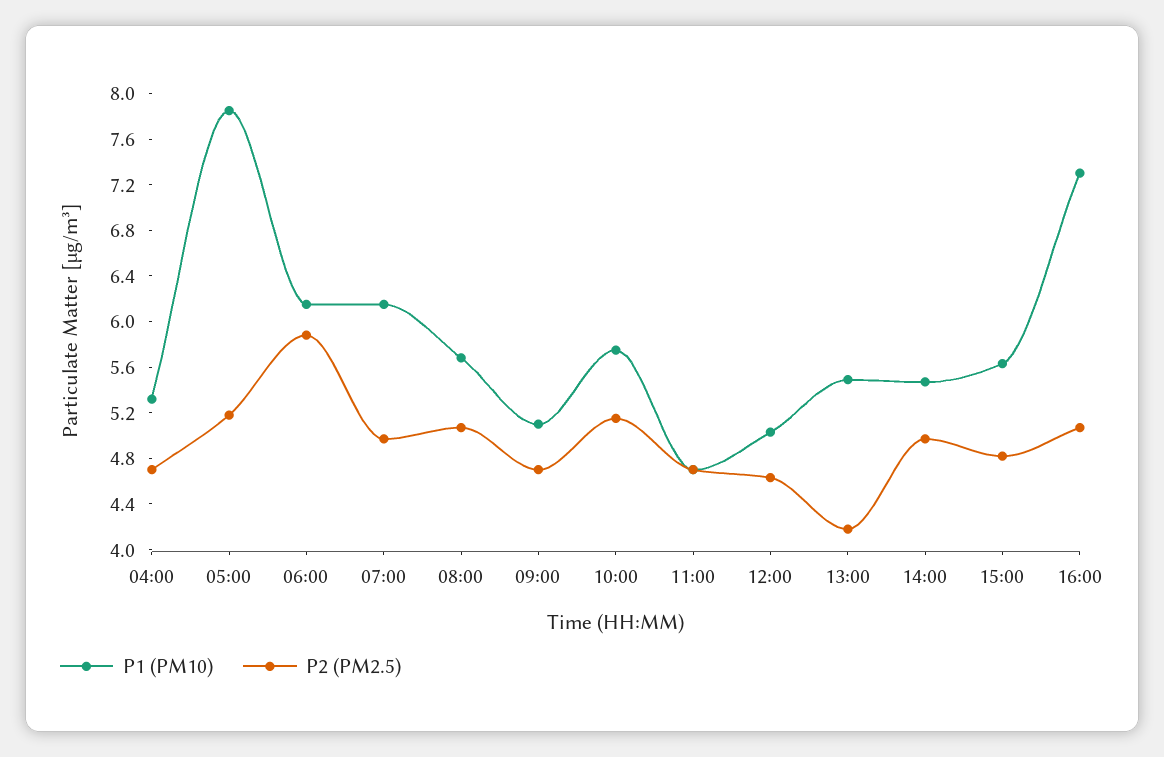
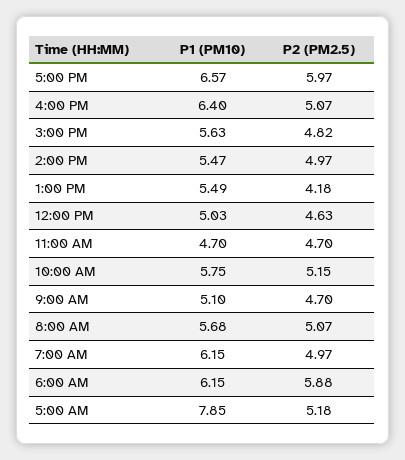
P1 (PM10), 04:00: 5.3 -> none
P2 (PM2.5), 04:00: 4.7 -> none
P1 (PM10), 16:00: 7.3 -> 6.4
P1 (PM10), 5:00 PM: none -> 6.57
P2 (PM2.5), 5:00 PM: none -> 5.97

